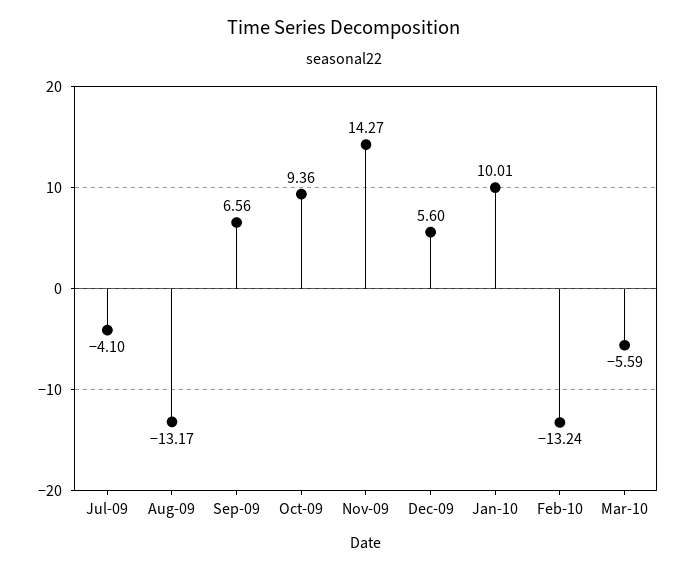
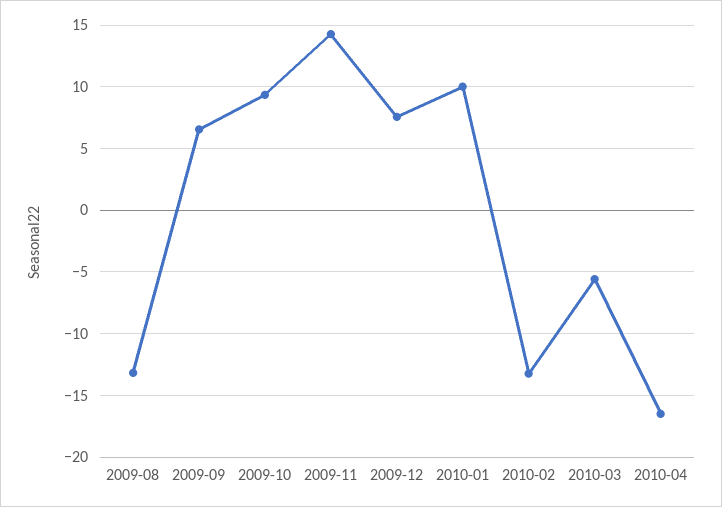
Jul-09: -4.1 -> none
Dec-09: 5.6 -> 7.5
2010-04: none -> -16.5

